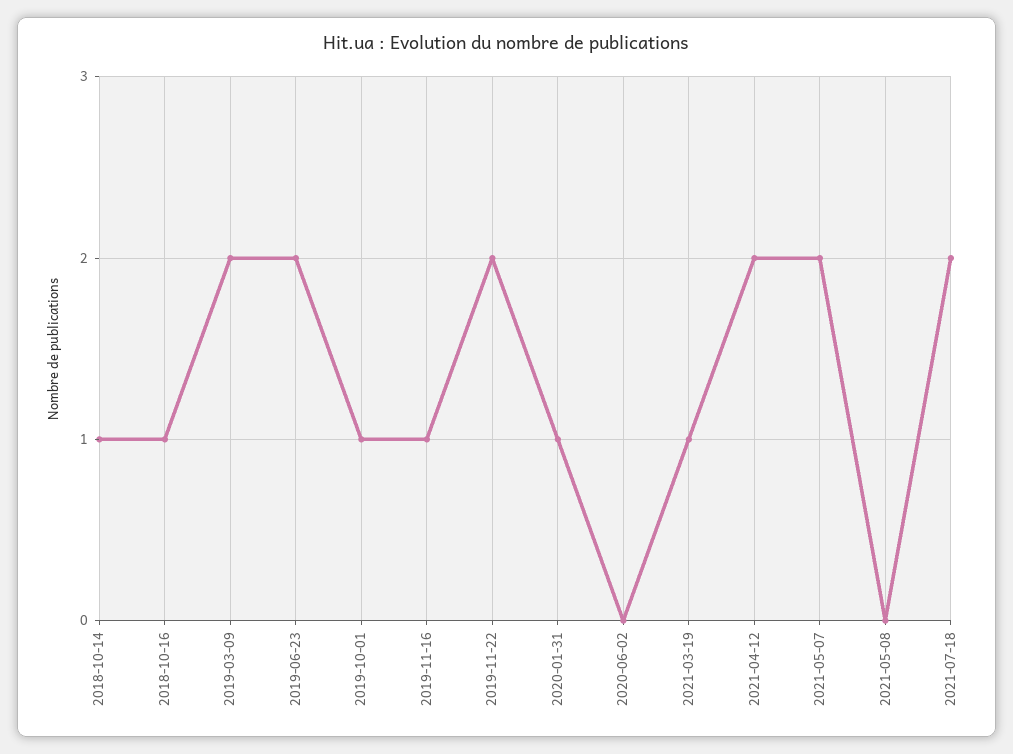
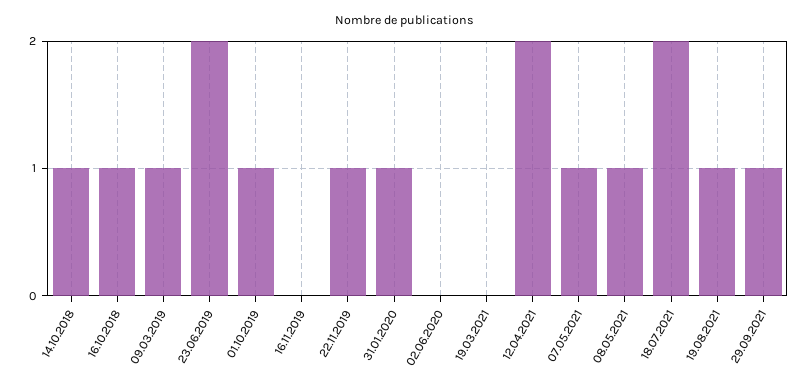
2019-03-09: 2 -> 1
2019-11-16: 1 -> 0
2019-11-22: 2 -> 1
2021-03-19: 1 -> 0
2021-05-07: 2 -> 1
2021-05-08: 0 -> 1
19.08.2021: none -> 1
29.09.2021: none -> 1

